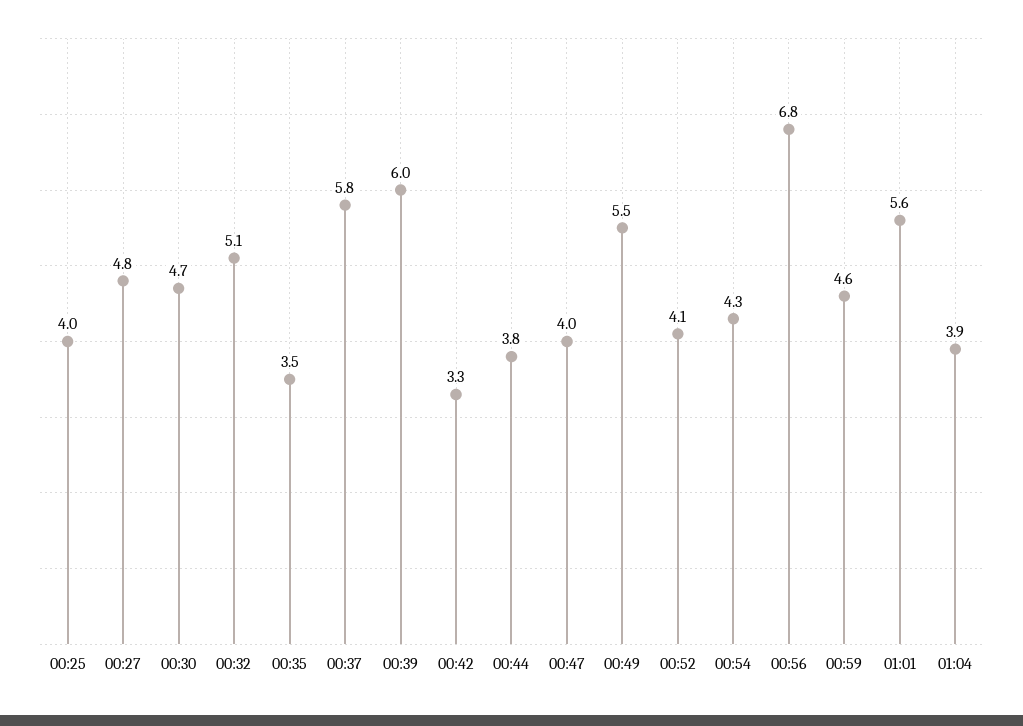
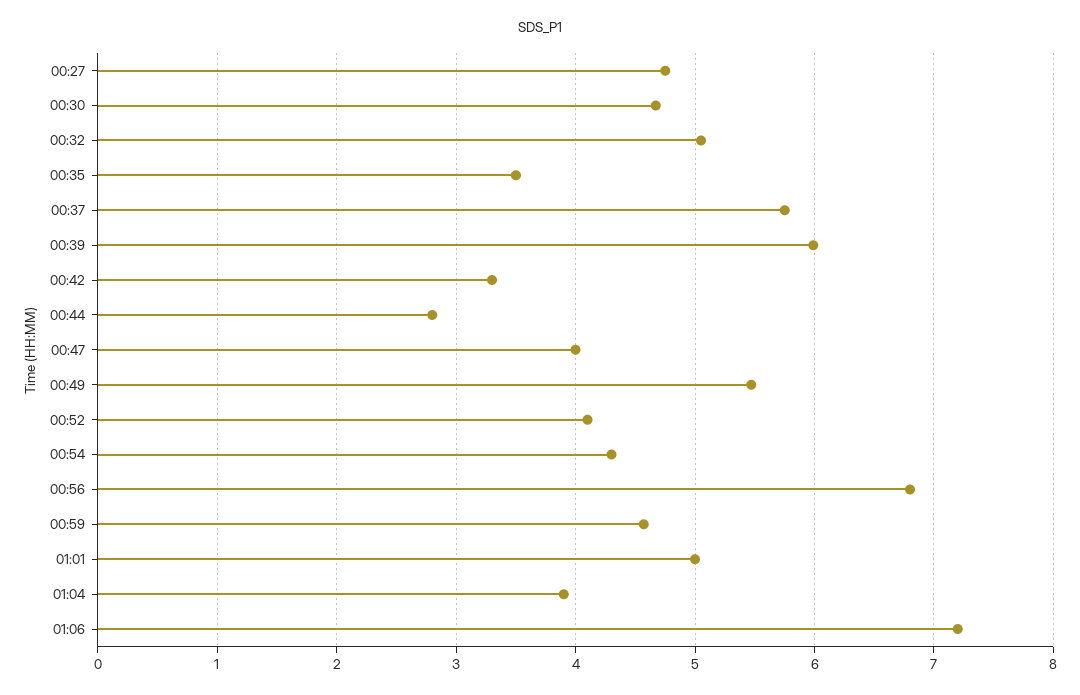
00:25: 4 -> none
00:44: 3.8 -> 2.8
01:01: 5.6 -> 5
01:06: none -> 7.2

